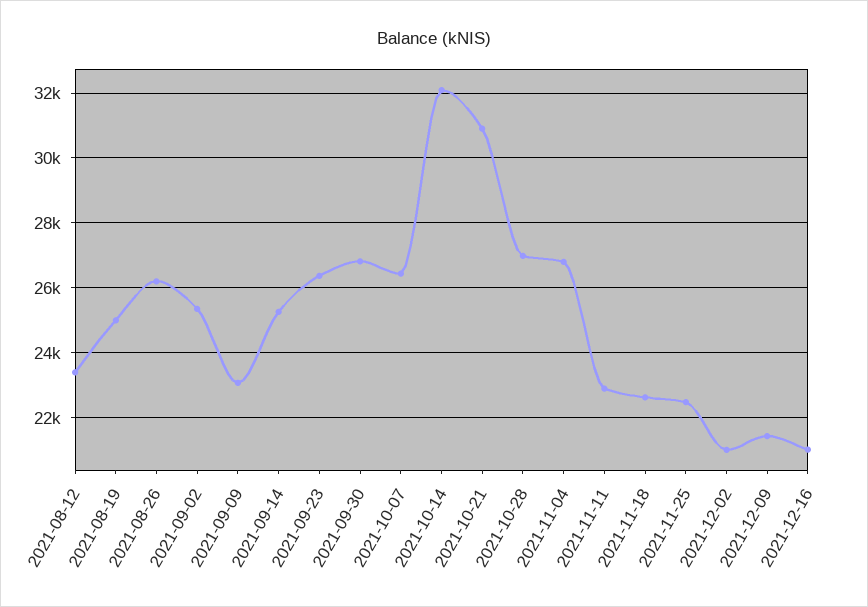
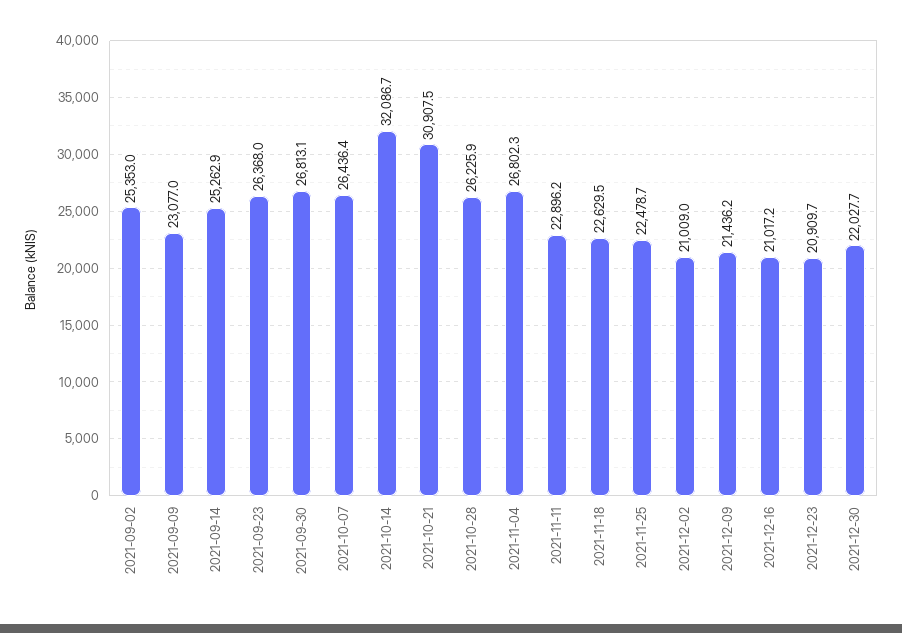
2021-08-12: 23400 -> none
2021-08-19: 25000 -> none
2021-08-26: 26200 -> none
2021-10-28: 27000 -> 26225.9
2021-12-23: none -> 20909.7
2021-12-30: none -> 22027.7

